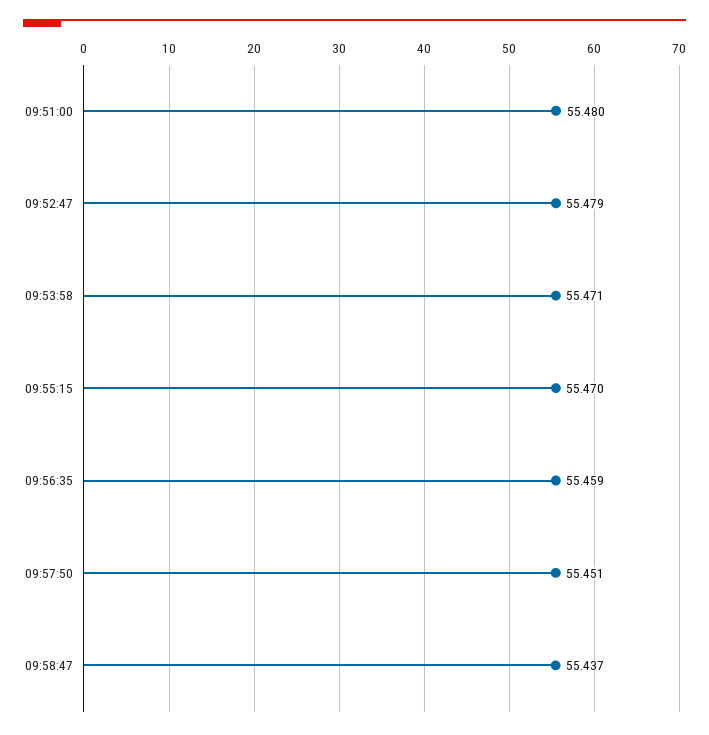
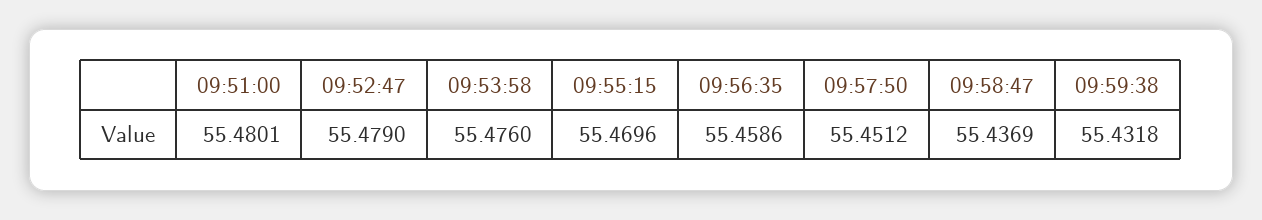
09:53:58: 55.471 -> 55.476
09:59:38: none -> 55.4318

